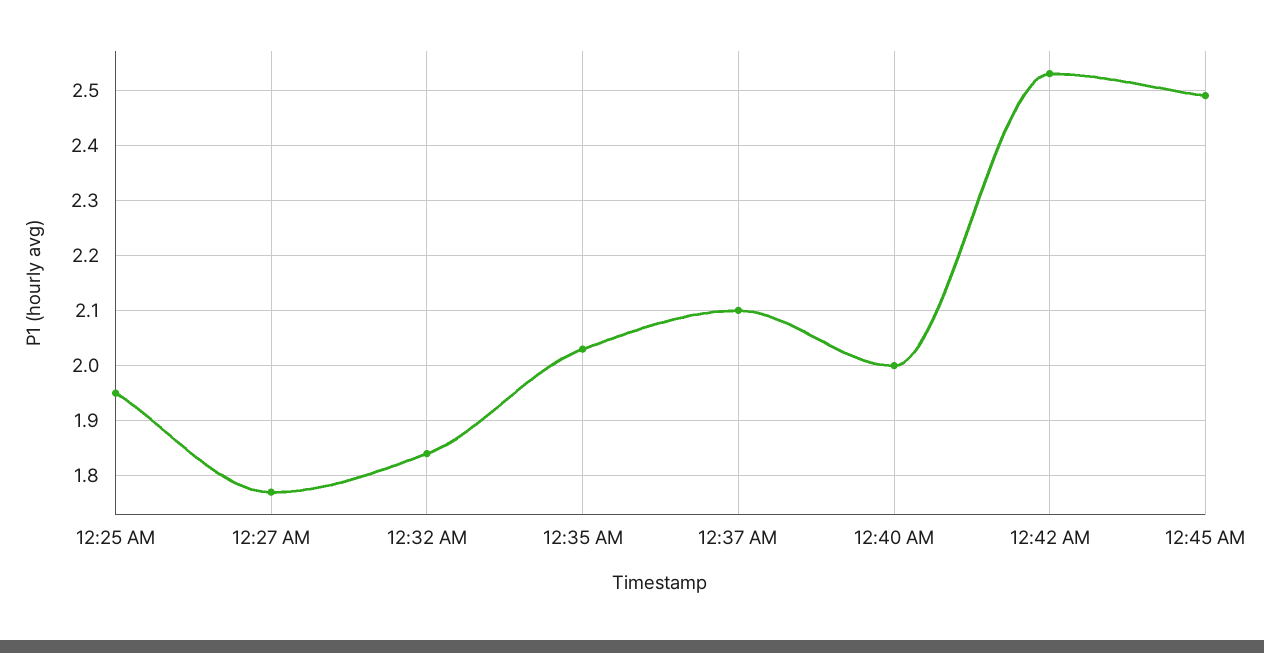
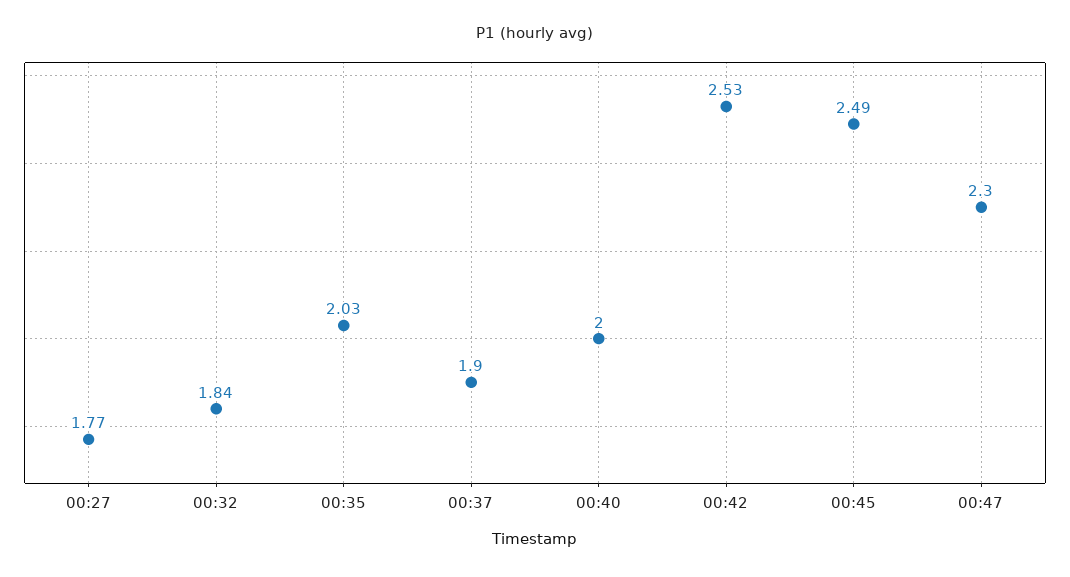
12:25 AM: 1.95 -> none
12:37 AM: 2.1 -> 1.9
00:47: none -> 2.3

